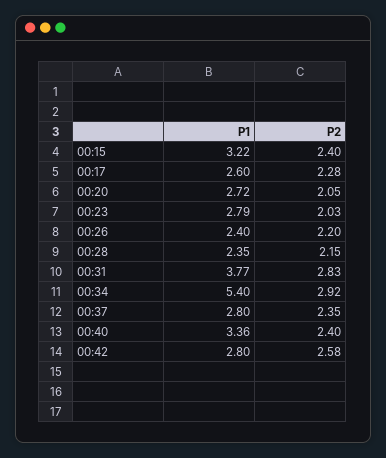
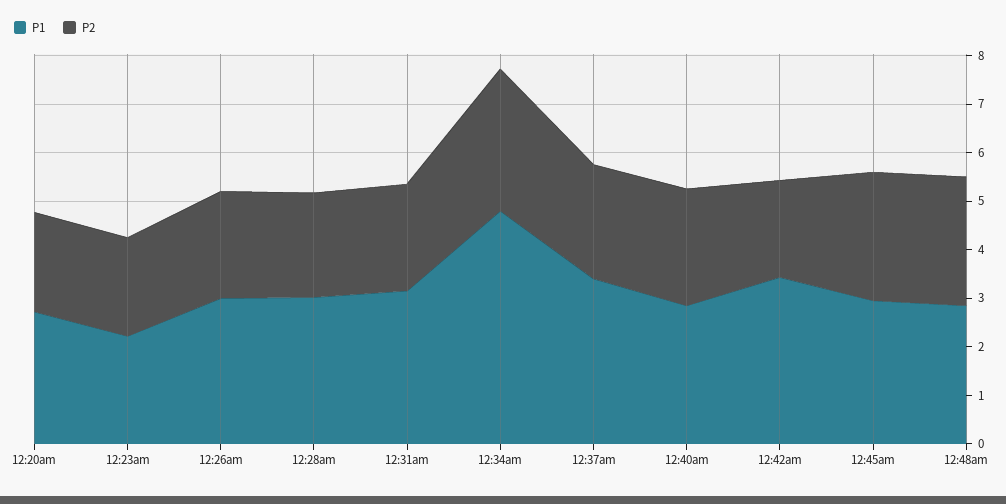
P1, 00:15: 3.22 -> none
P2, 00:15: 2.4 -> none
P1, 00:17: 2.6 -> none
P2, 00:17: 2.28 -> none
P1, 00:23: 2.79 -> 2.2
P1, 00:26: 2.4 -> 3
P1, 00:28: 2.35 -> 3
P1, 00:31: 3.77 -> 3.2
P2, 00:31: 2.83 -> 2.2
P1, 00:34: 5.4 -> 4.8
P1, 00:37: 2.8 -> 3.4
P1, 00:40: 3.36 -> 2.8
P1, 00:42: 2.8 -> 3.4
P2, 00:42: 2.58 -> 2
P1, 12:45am: none -> 3
P2, 12:45am: none -> 2.6
P1, 12:48am: none -> 2.8
P2, 12:48am: none -> 2.6

